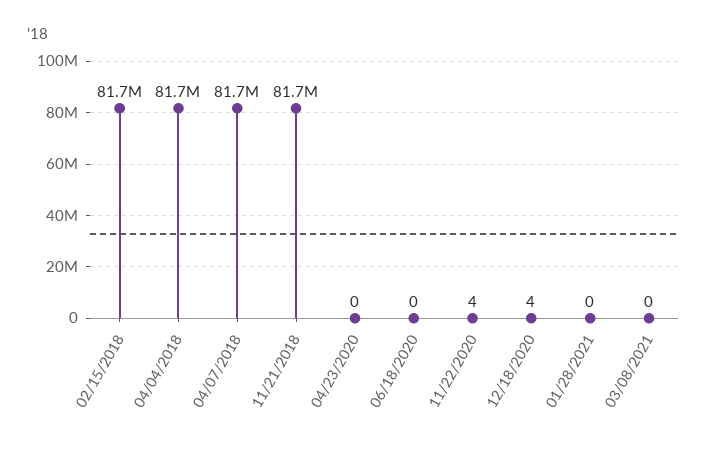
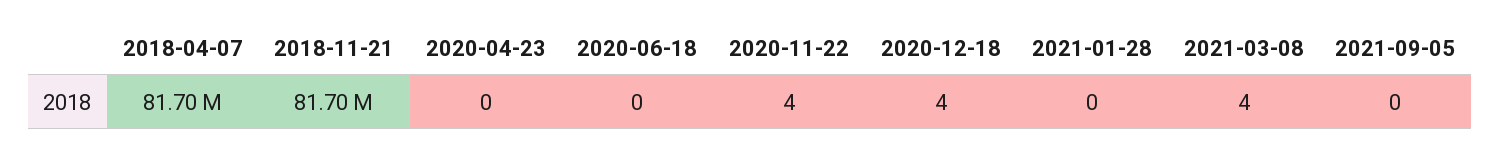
02/15/2018: 81700000 -> none
04/04/2018: 81700000 -> none
03/08/2021: 0 -> 4
2021-09-05: none -> 0

